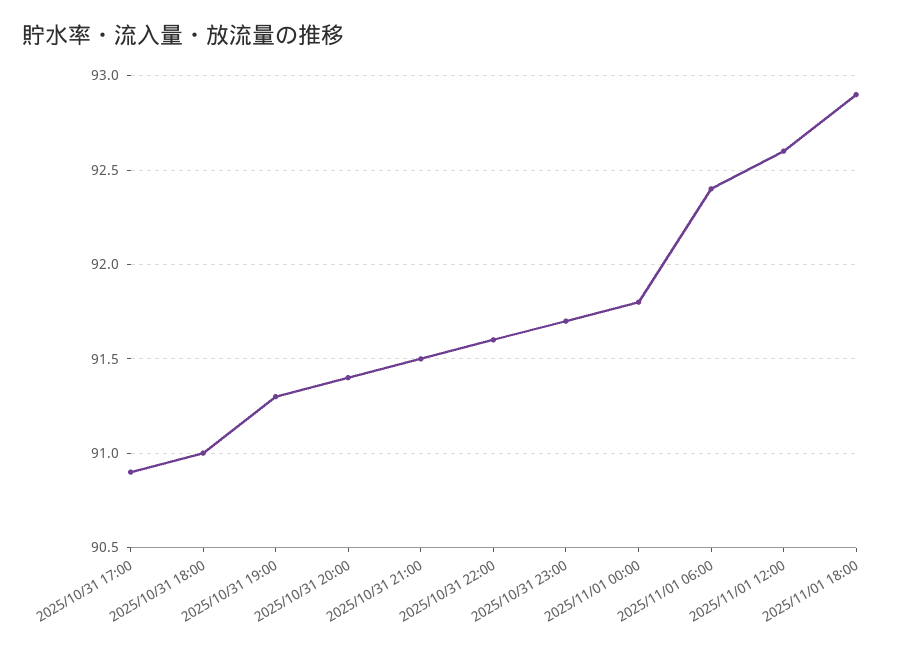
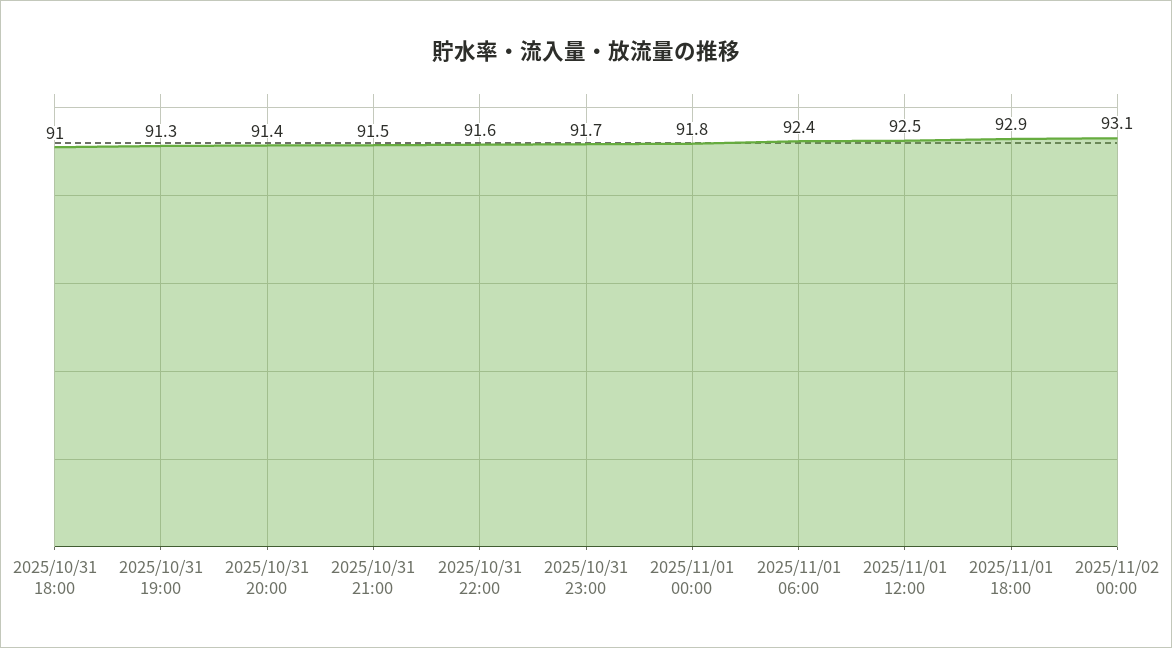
2025/10/31 17:00: 90.9 -> none
2025/11/01 12:00: 92.6 -> 92.5
2025/11/02 00:00: none -> 93.1

